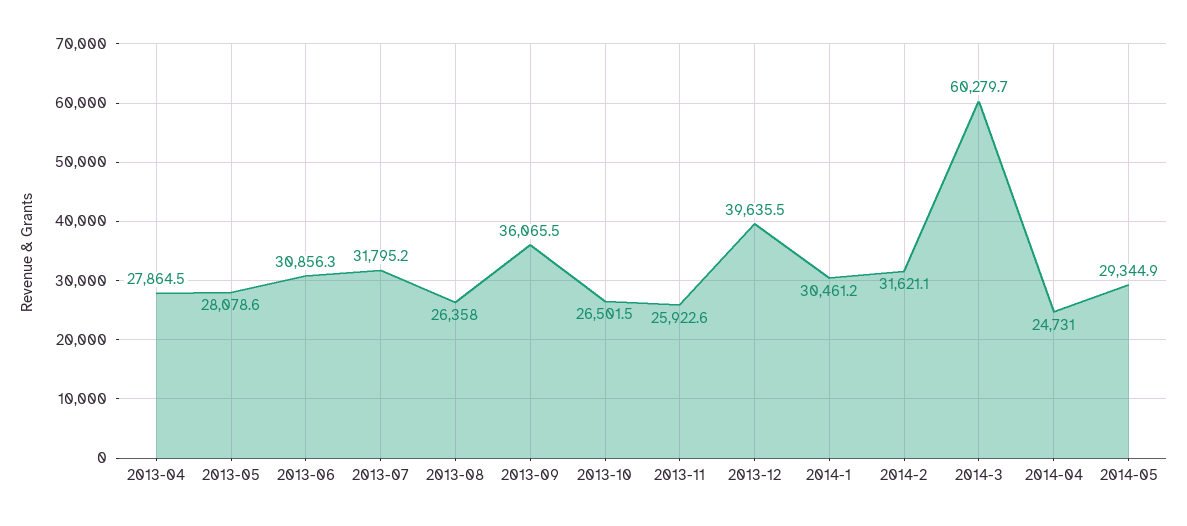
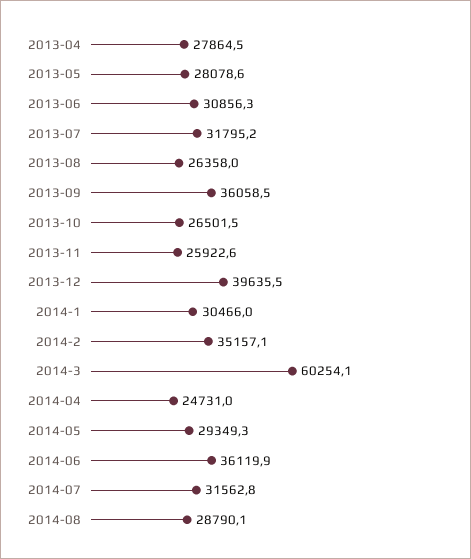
2013-09: 36065.5 -> 36058.5
2014-1: 30461.2 -> 30466
2014-2: 31621.1 -> 35157.1
2014-3: 60279.7 -> 60254.1
2014-05: 29344.9 -> 29349.3
2014-06: none -> 36119.9
2014-07: none -> 31562.8
2014-08: none -> 28790.1

